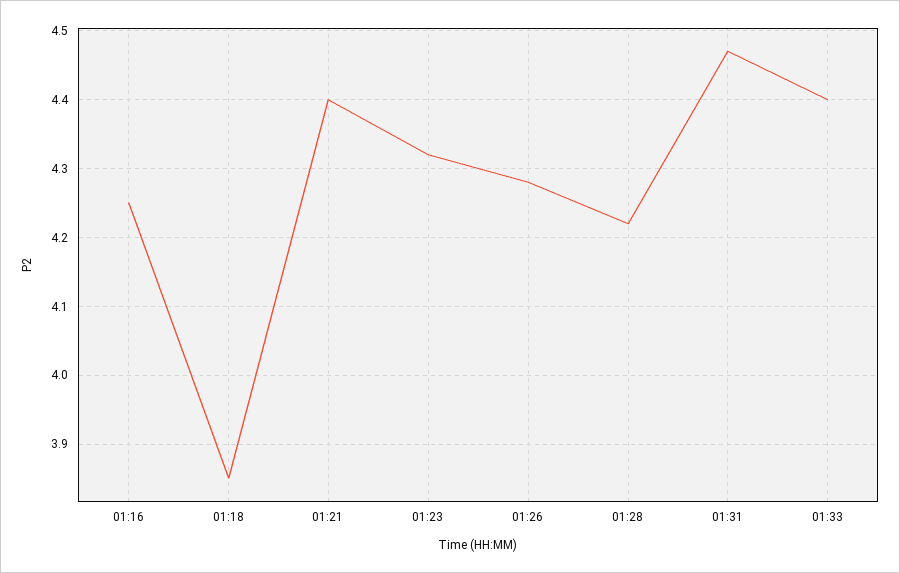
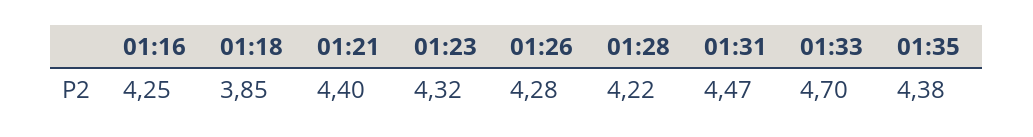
01:33: 4.4 -> 4.7
01:35: none -> 4.38

